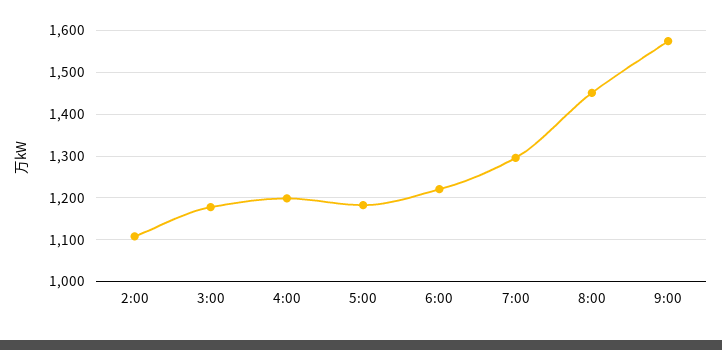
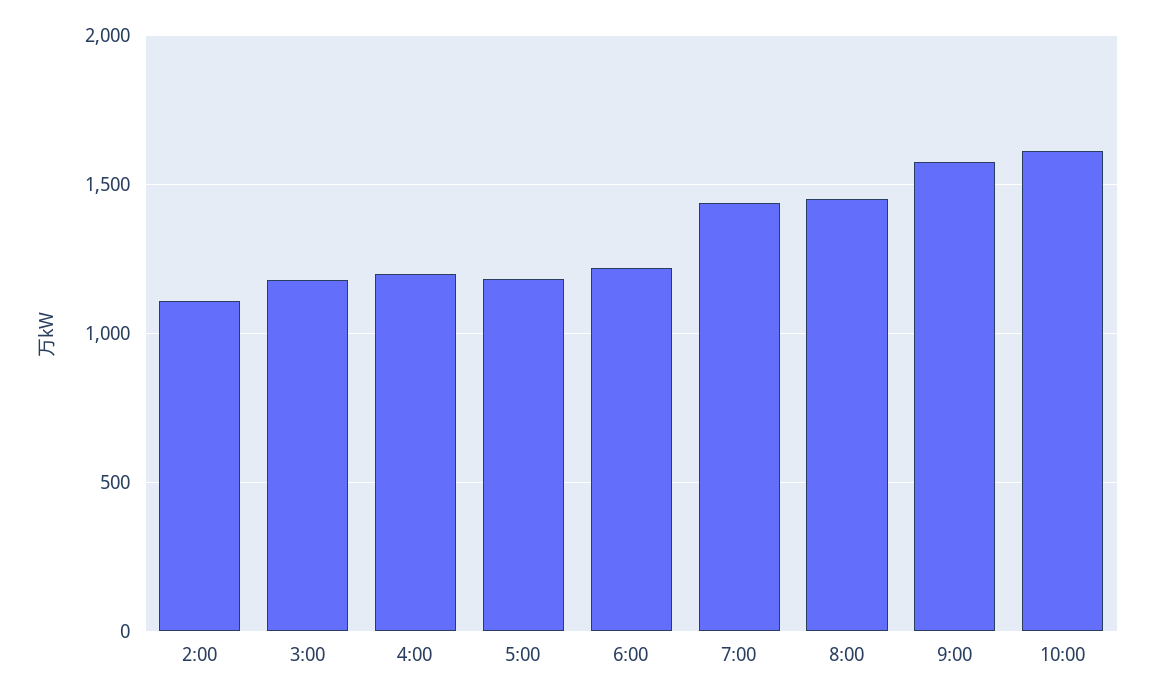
7:00: 1300 -> 1450
10:00: none -> 1600

